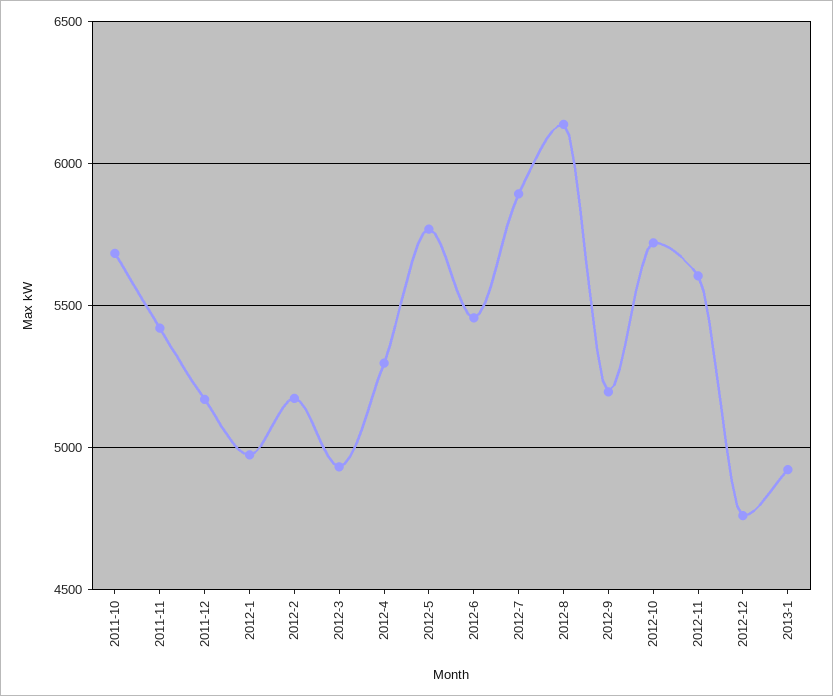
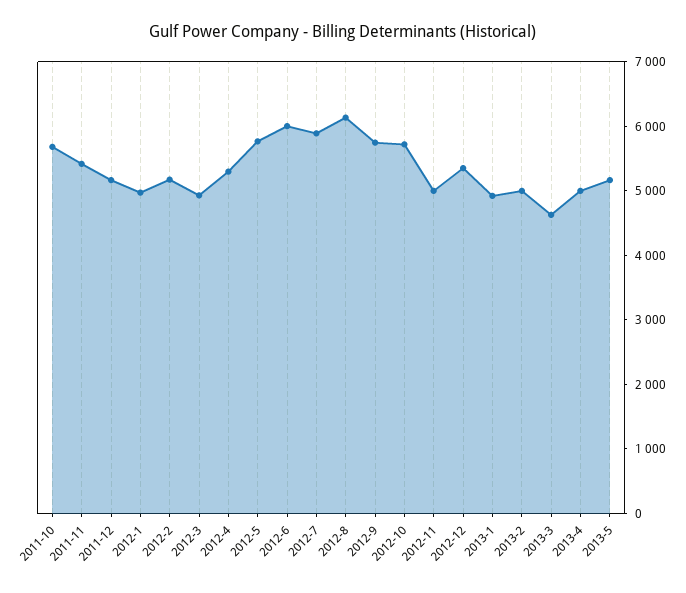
2012-6: 5450 -> 6000
2012-9: 5200 -> 5800
2012-11: 5600 -> 5000
2012-12: 4750 -> 5400
2013-2: none -> 5000
2013-3: none -> 4600
2013-4: none -> 5000
2013-5: none -> 5200

